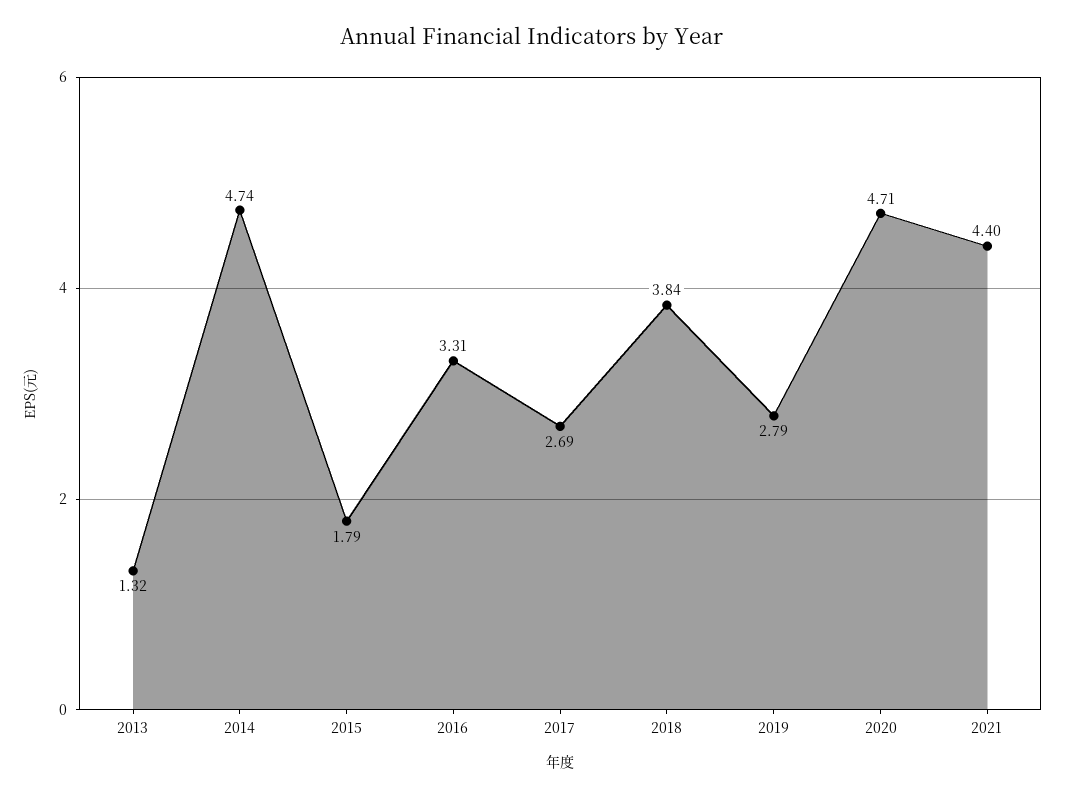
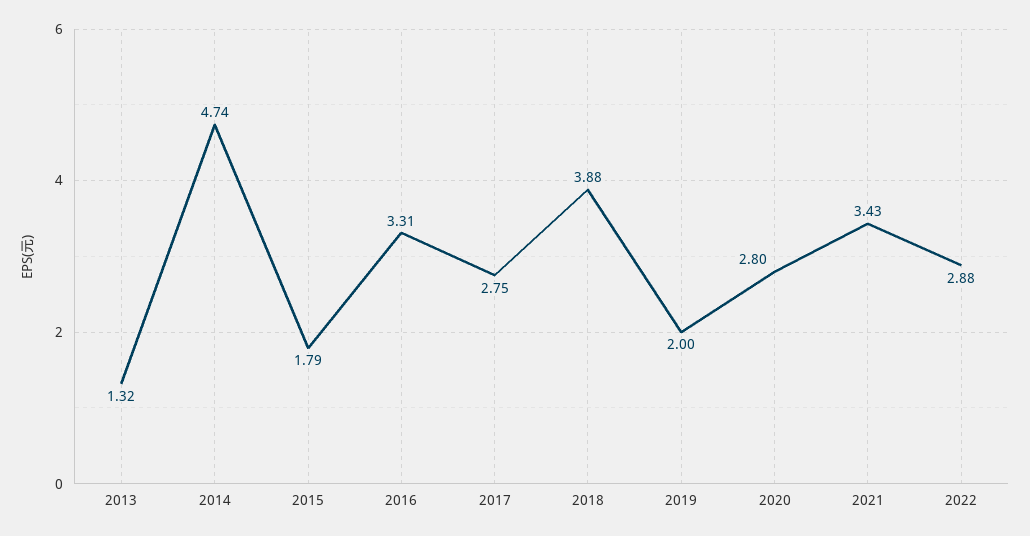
2017: 2.69 -> 2.75
2018: 3.84 -> 3.88
2019: 2.79 -> 2
2020: 4.71 -> 2.8
2021: 4.4 -> 3.43
2022: none -> 2.88

